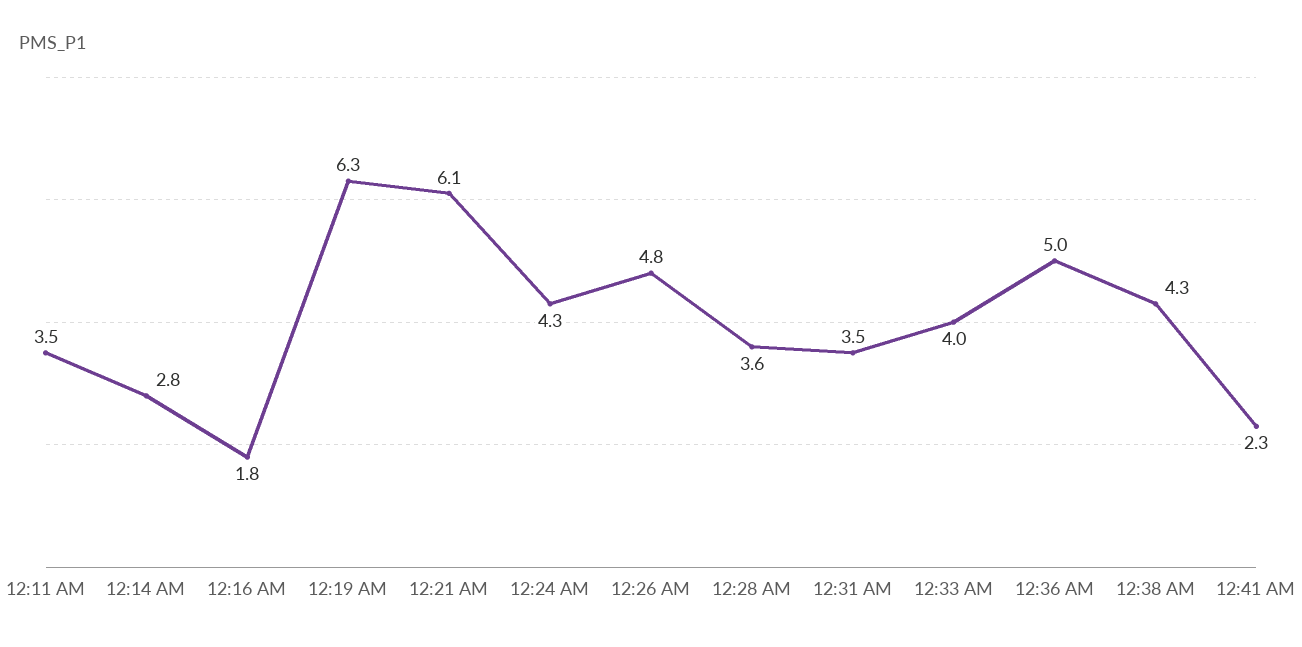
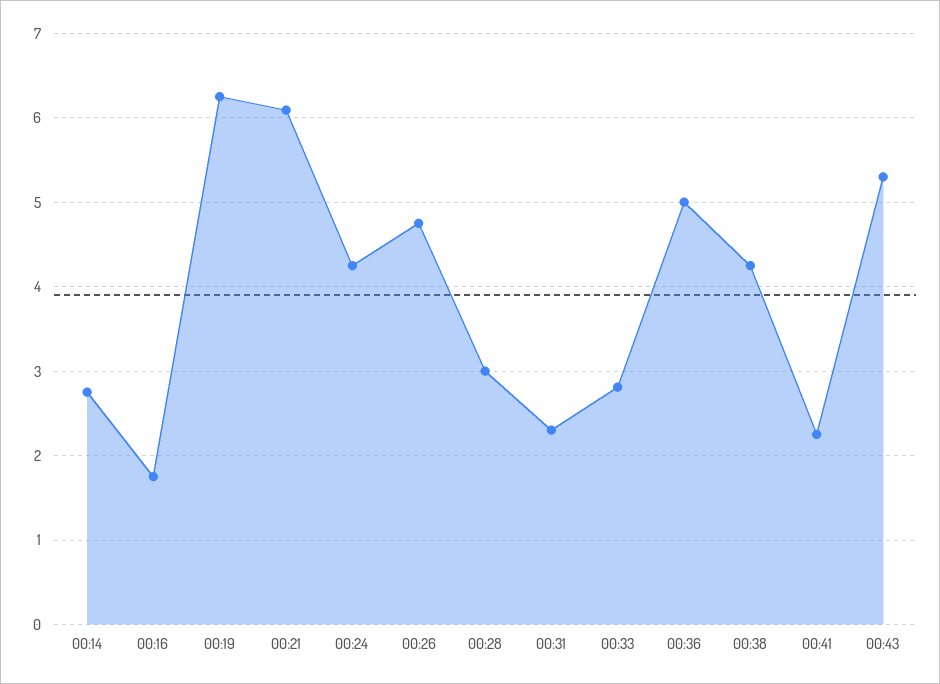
12:11 AM: 3.5 -> none
12:28 AM: 3.6 -> 3
12:31 AM: 3.5 -> 2.3
12:33 AM: 4 -> 2.8
00:43: none -> 5.3

